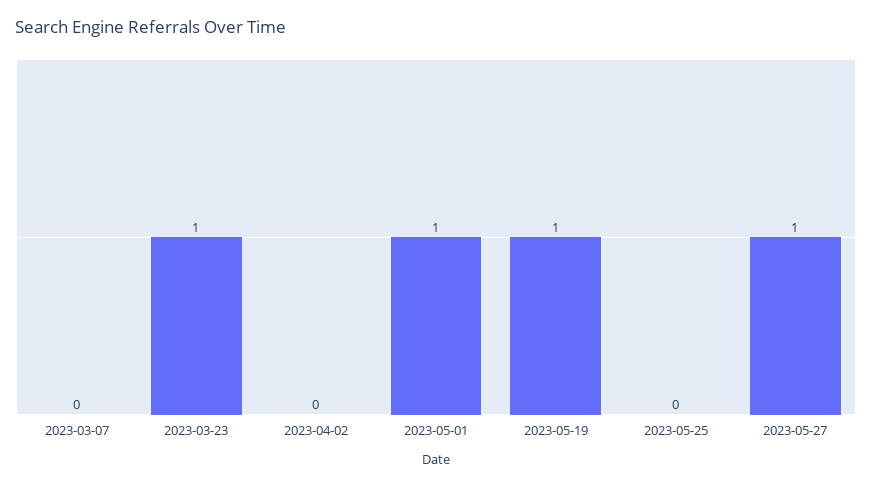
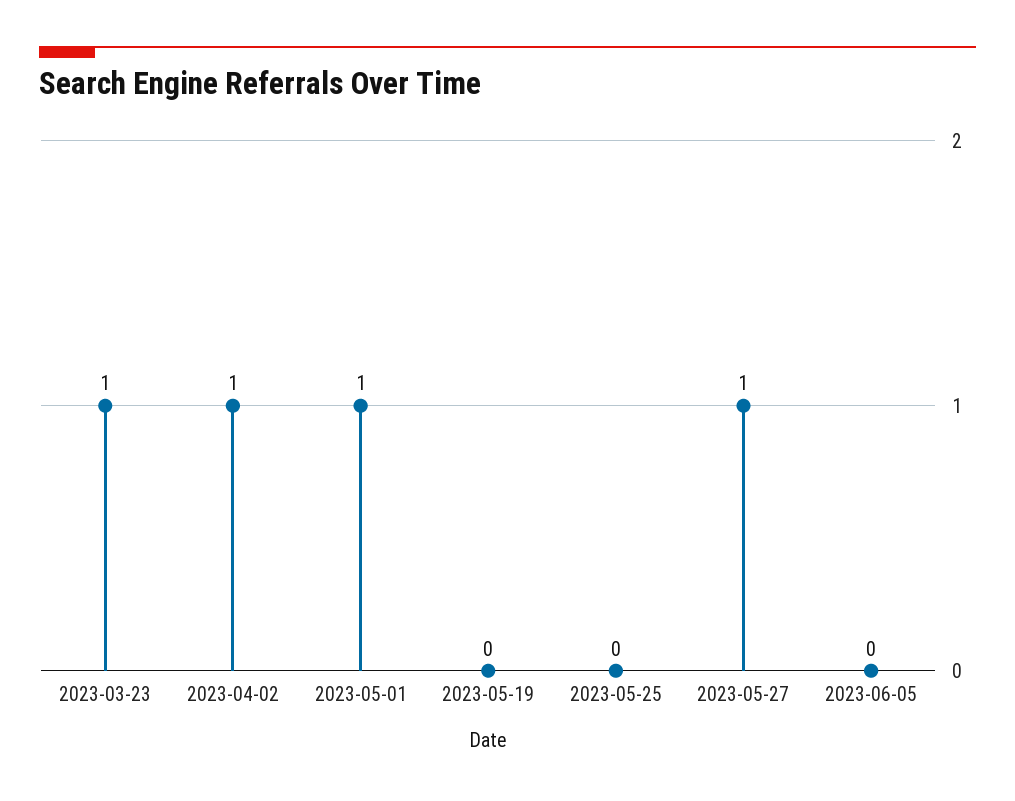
2023-03-07: 0 -> none
2023-04-02: 0 -> 1
2023-05-19: 1 -> 0
2023-06-05: none -> 0

